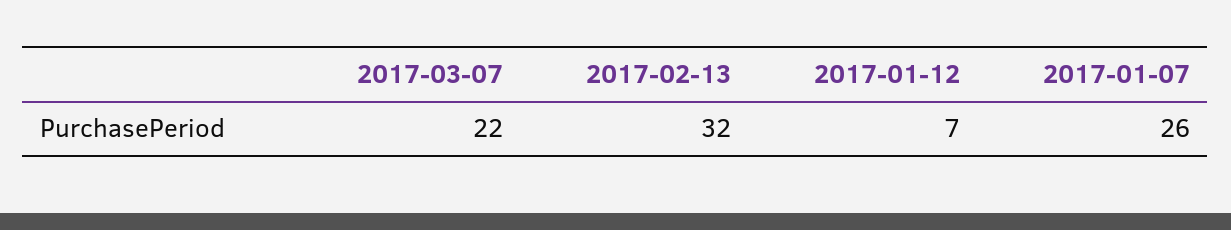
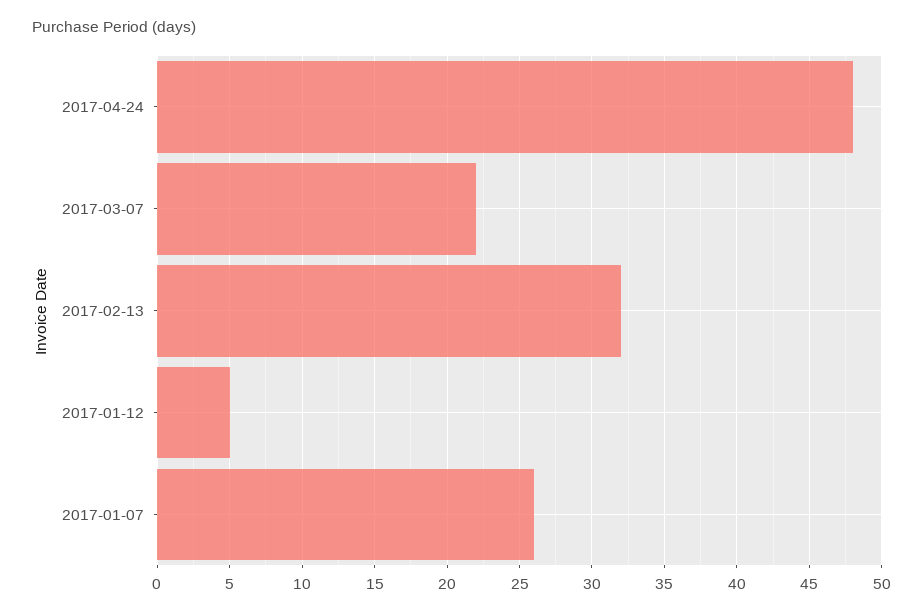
2017-01-12: 7 -> 5
2017-04-24: none -> 48

